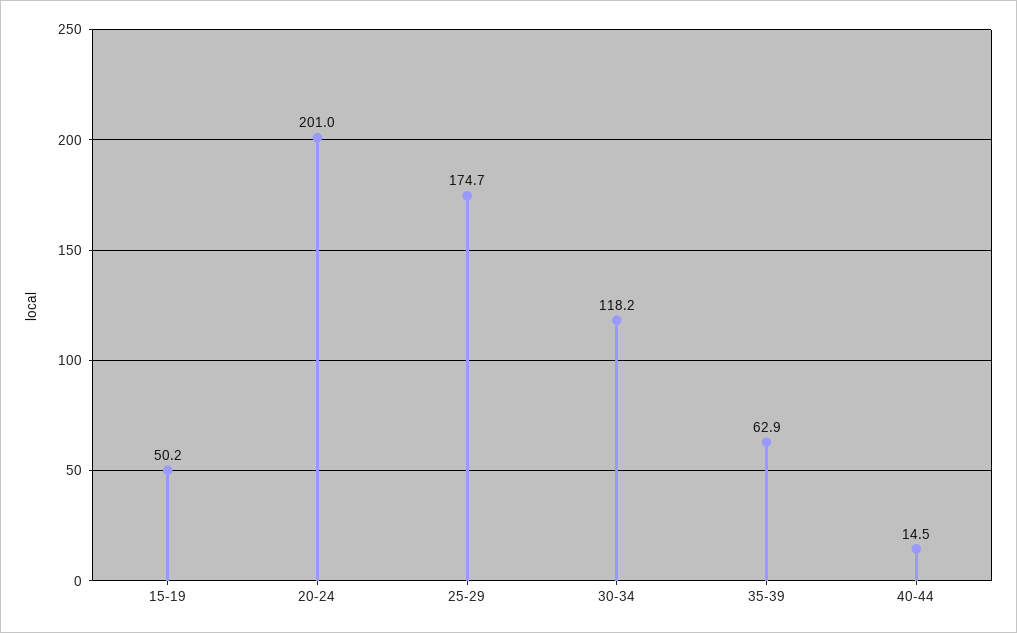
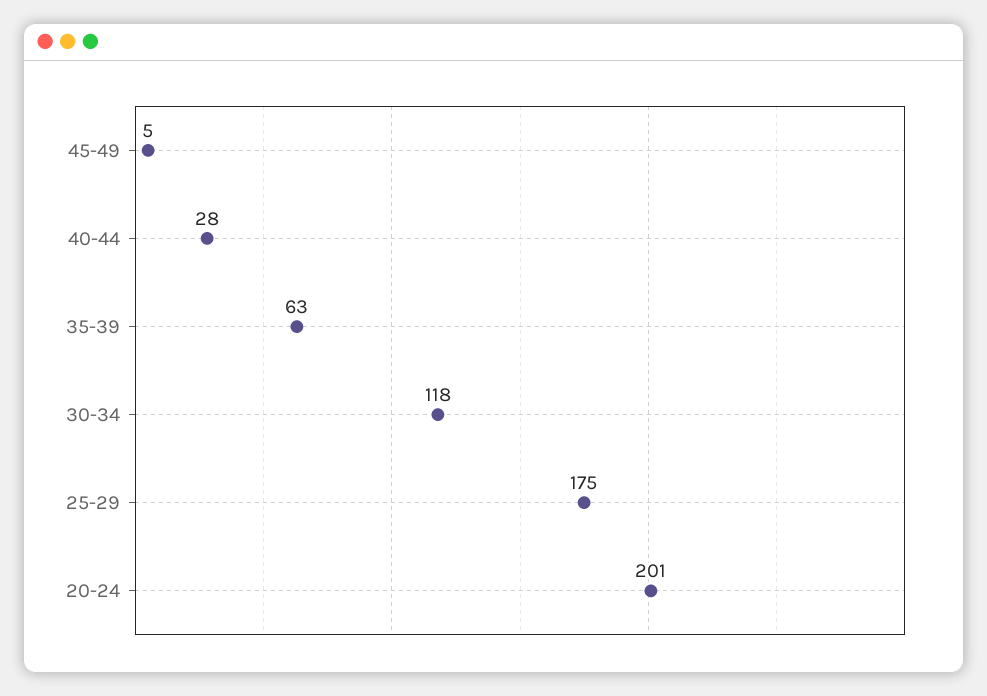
15-19: 50.2 -> none
40-44: 14.5 -> 28
45-49: none -> 5

